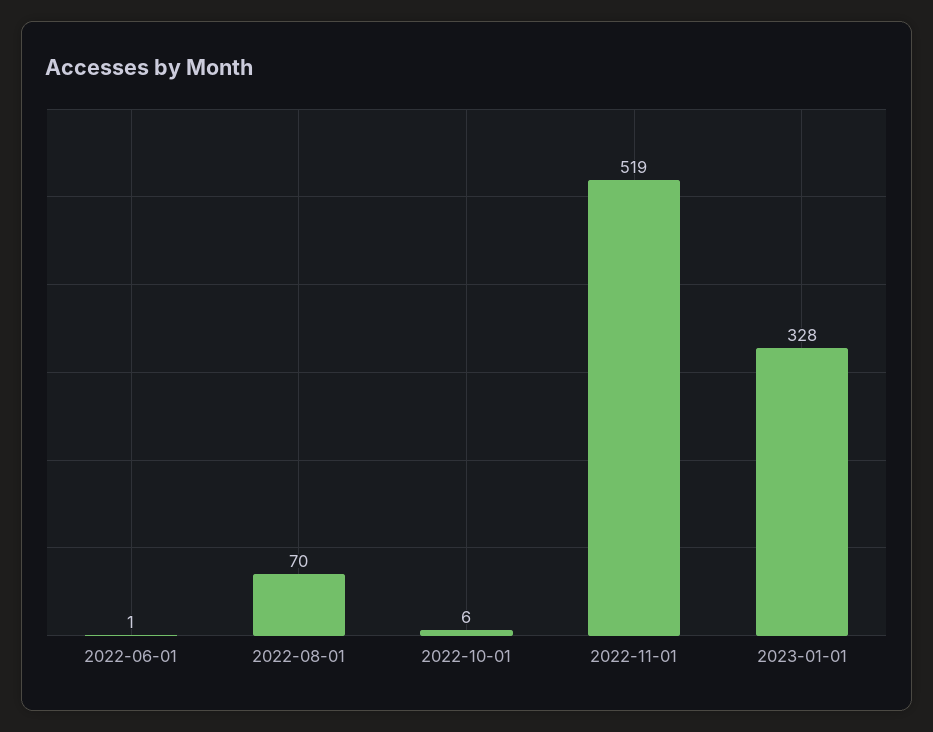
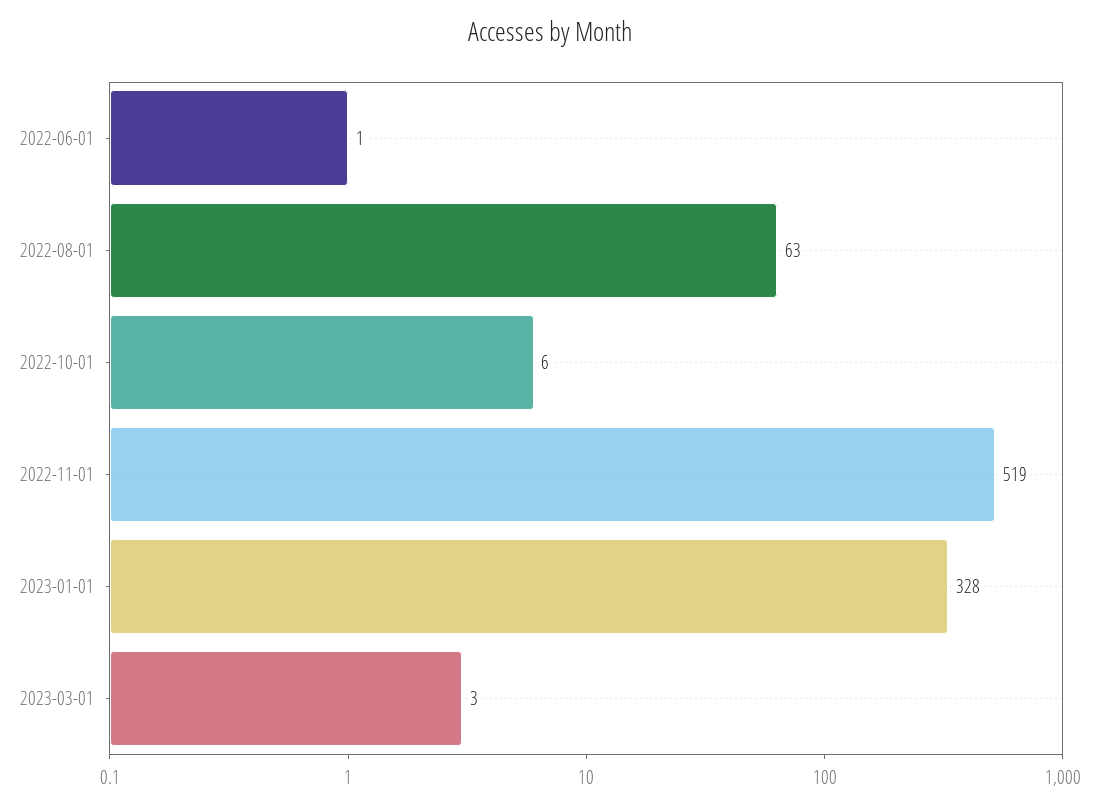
2022-08-01: 70 -> 63
2023-03-01: none -> 3

